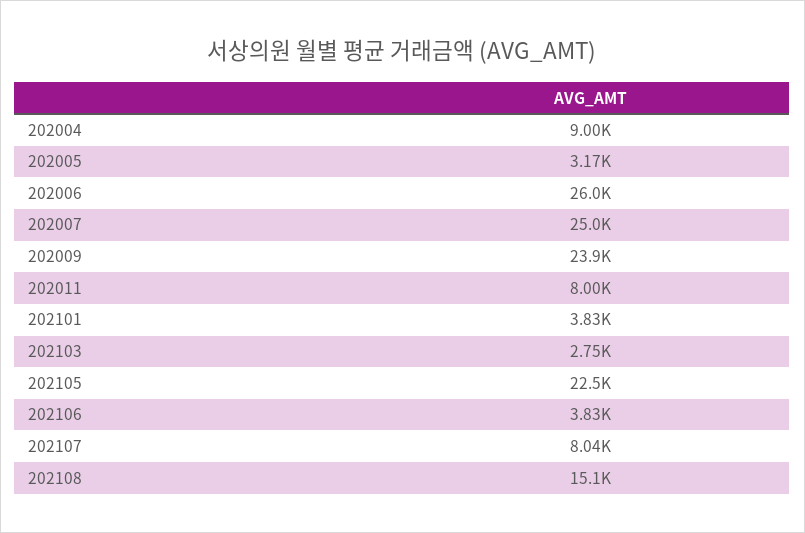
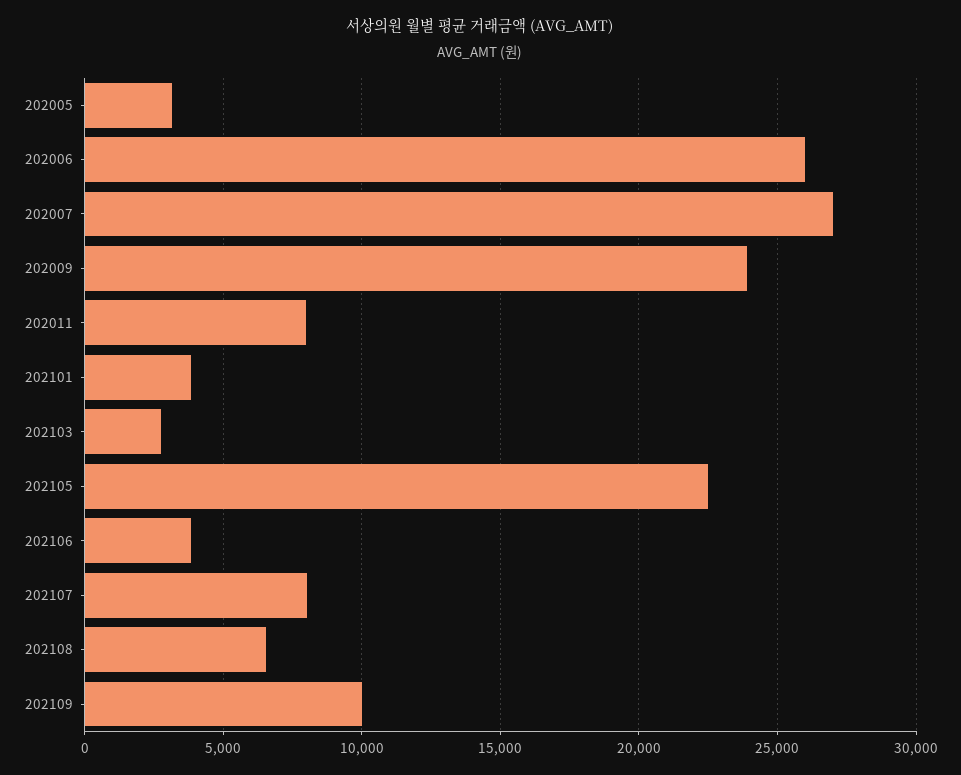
202004: 9000 -> none
202007: 25000 -> 27000
202108: 15100 -> 6500
202109: none -> 10000

